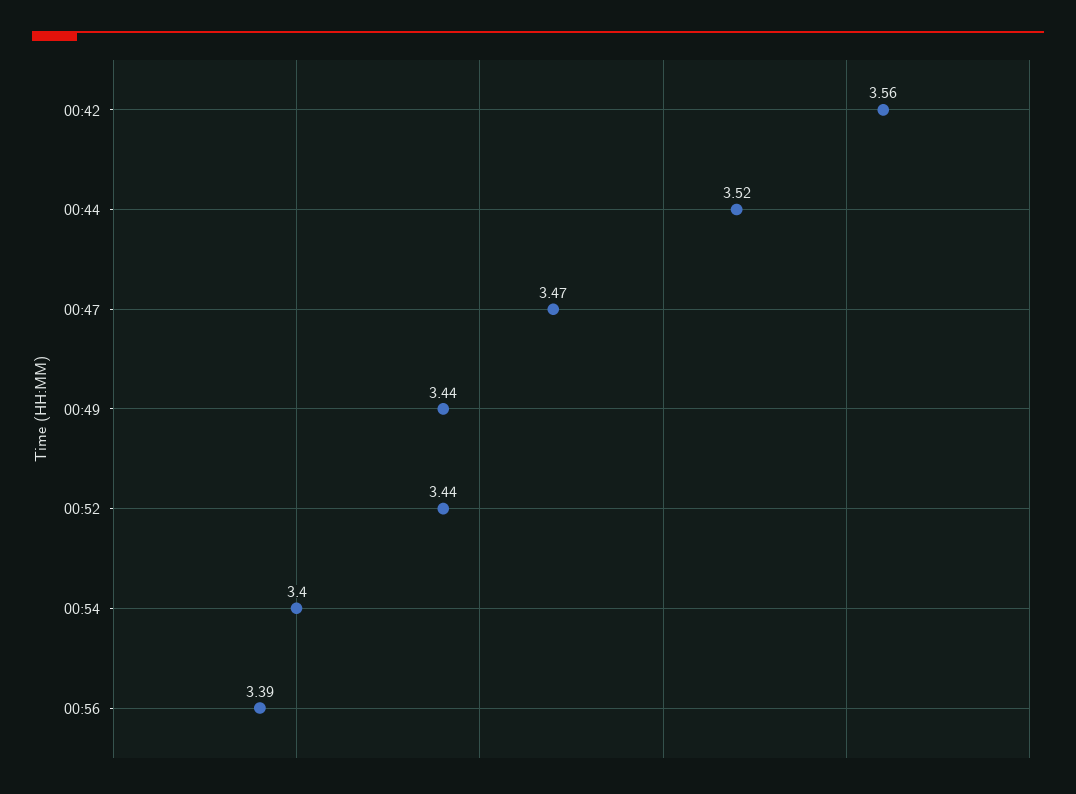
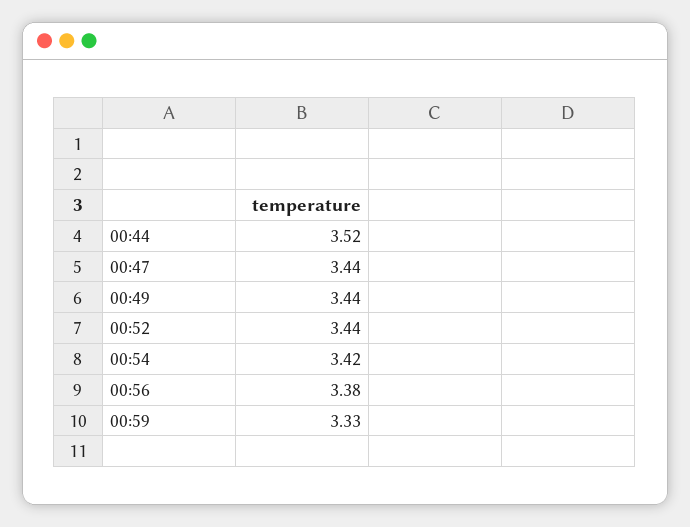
00:42: 3.56 -> none
00:47: 3.47 -> 3.44
00:54: 3.4 -> 3.42
00:56: 3.39 -> 3.38
00:59: none -> 3.33

